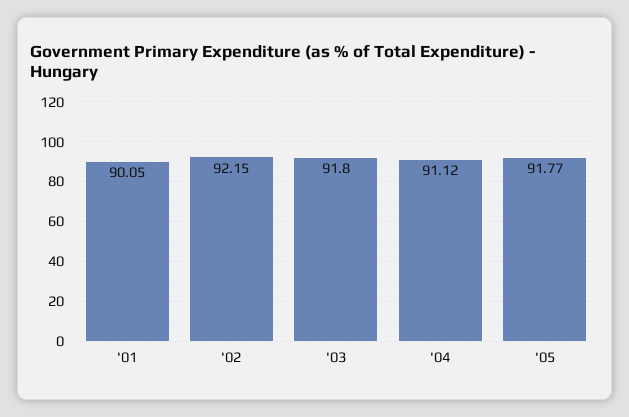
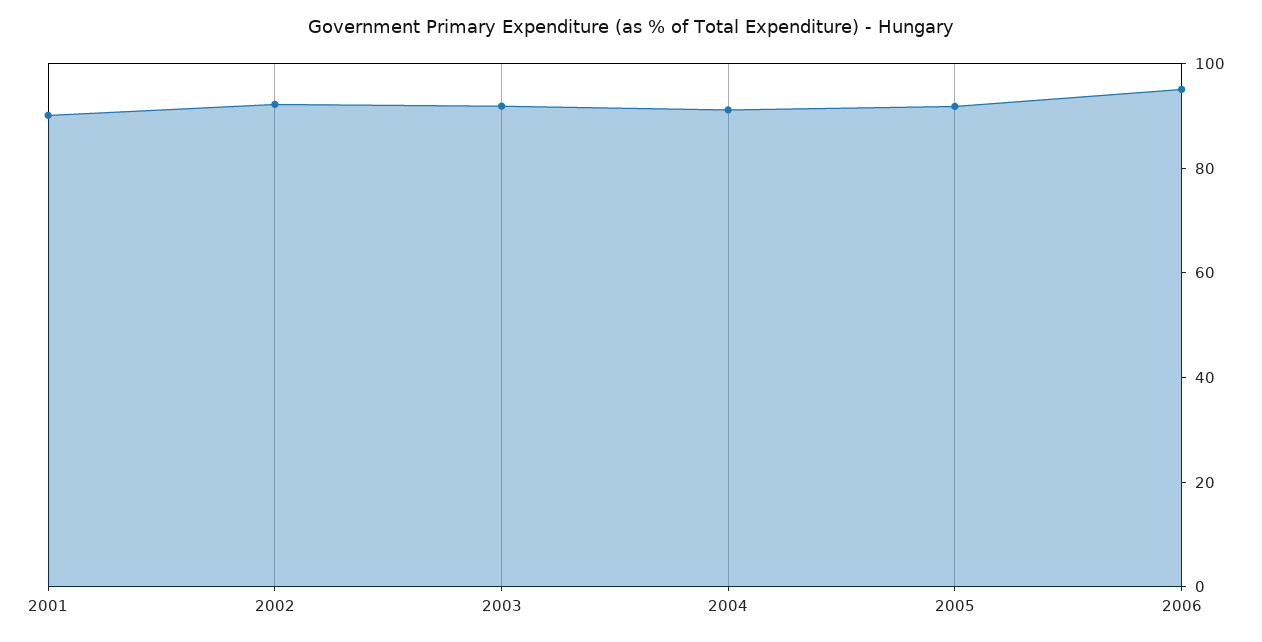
2006: none -> 95

